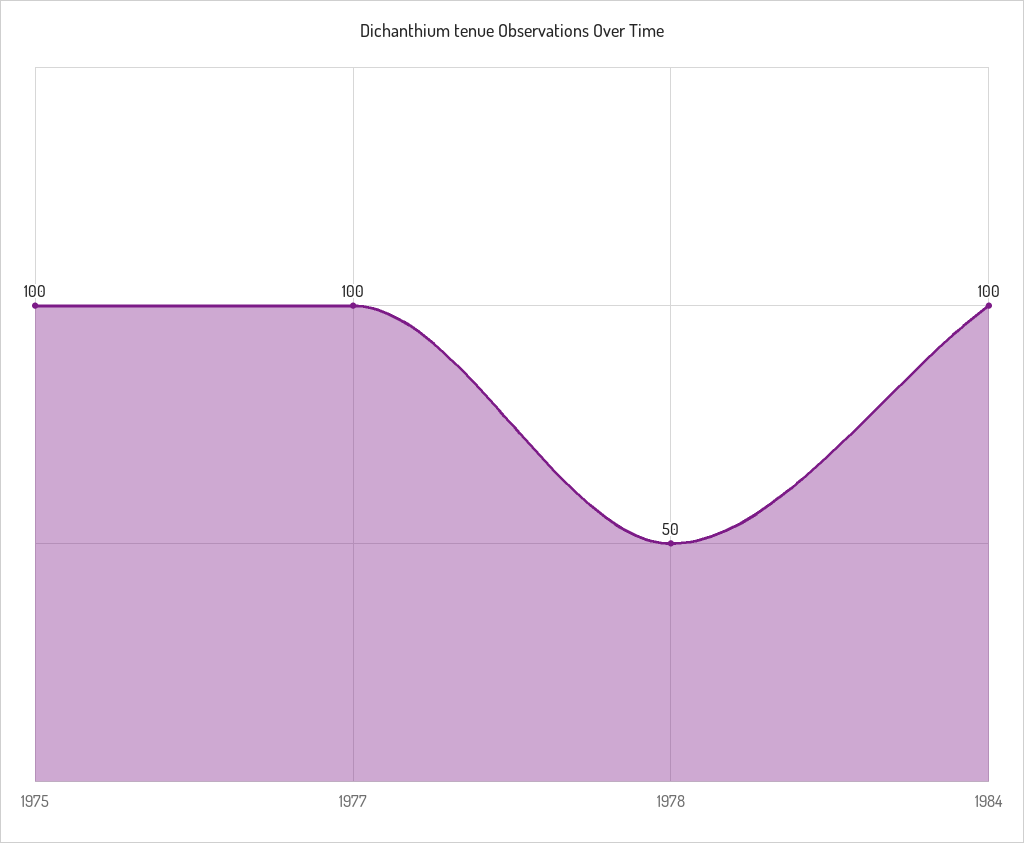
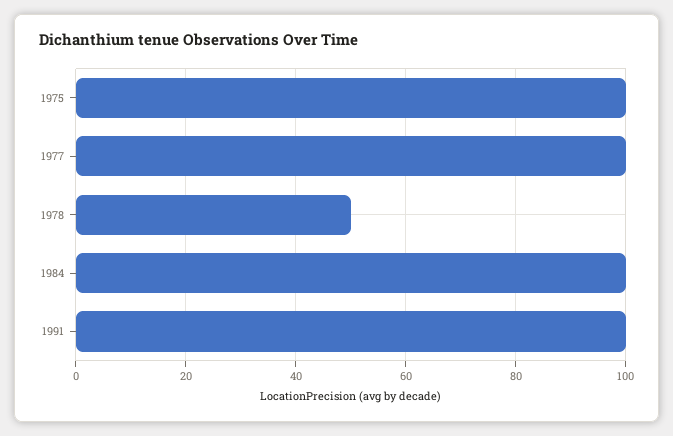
1991: none -> 100

